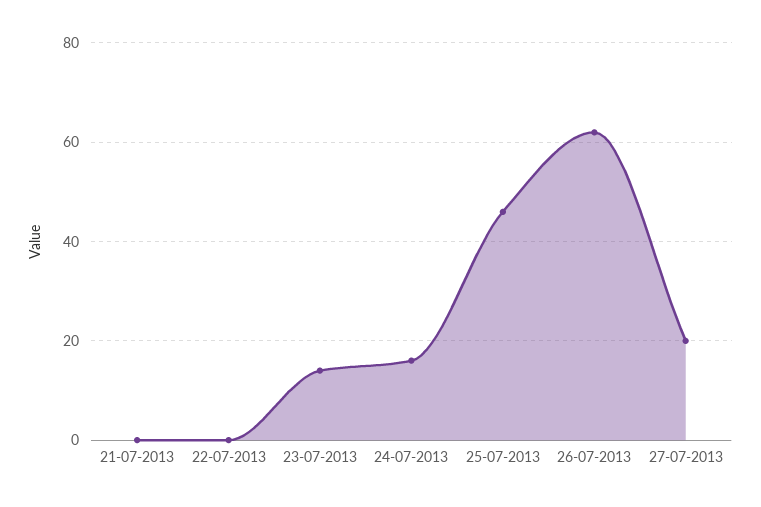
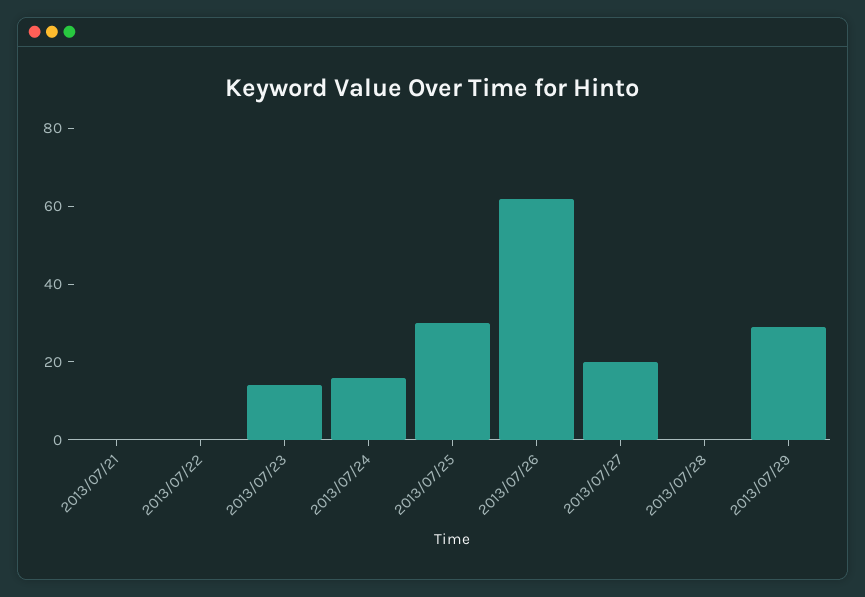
25-07-2013: 45 -> 30
2013/07/28: none -> 0
2013/07/29: none -> 30

